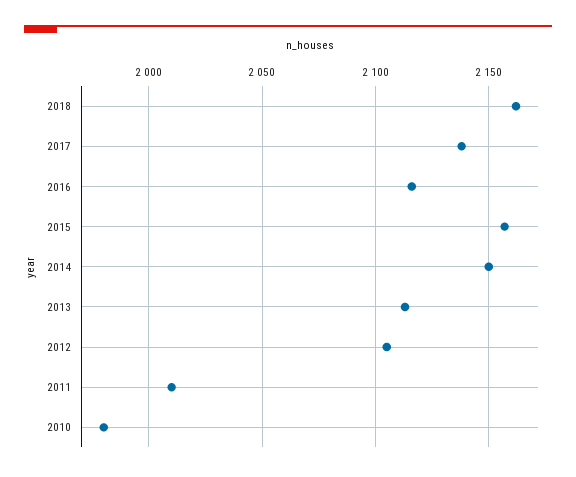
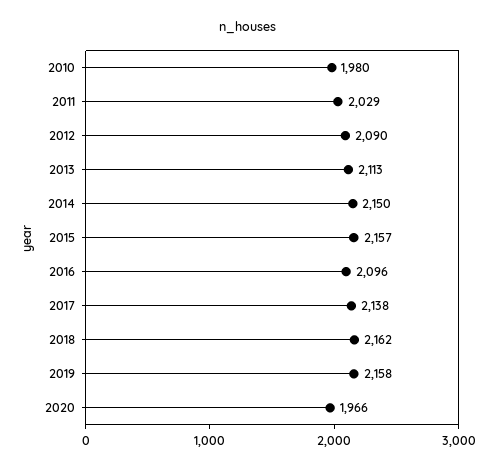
2016: 2115 -> 2096
2012: 2105 -> 2090
2011: 2010 -> 2029
2019: none -> 2158
2020: none -> 1966

